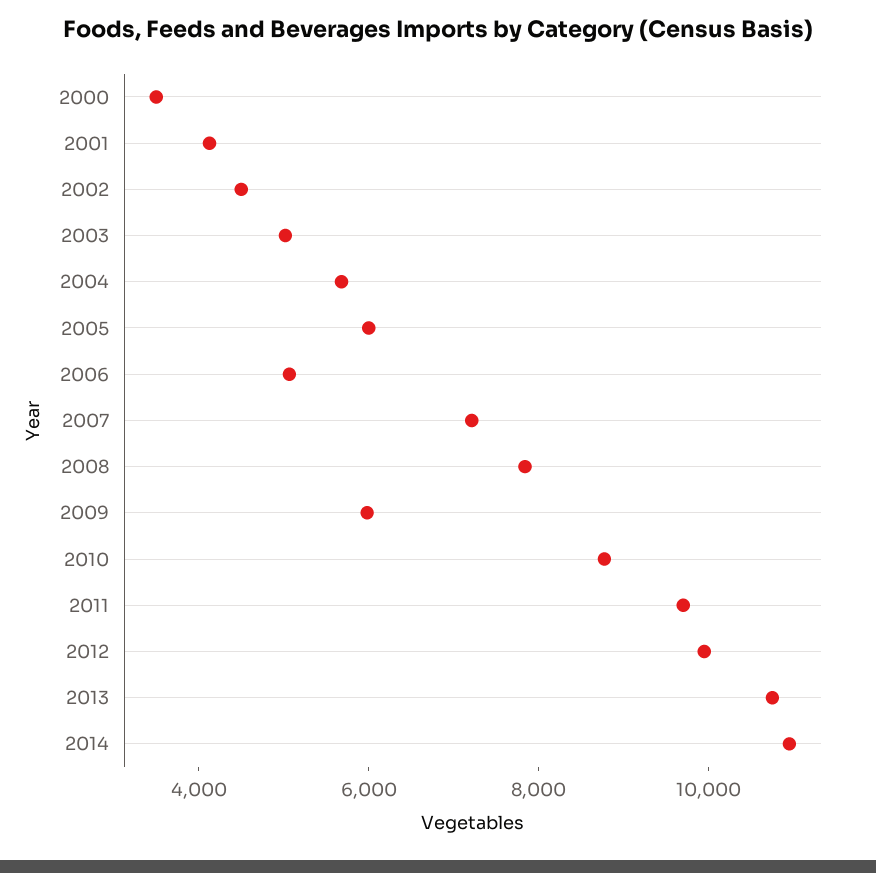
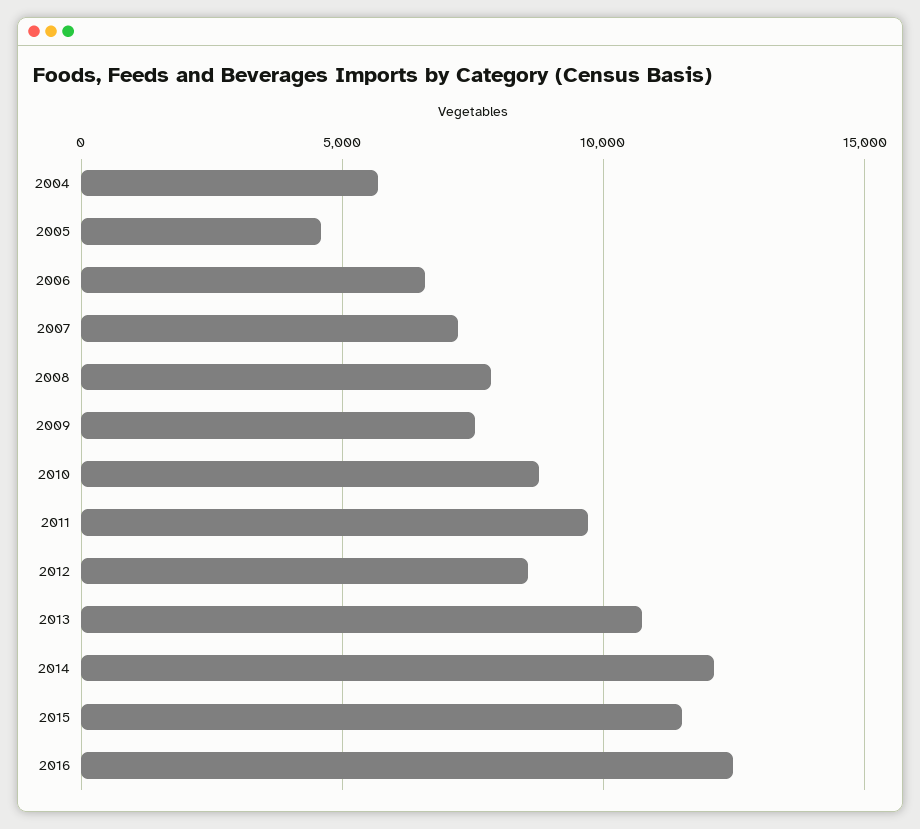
2000: 3500 -> none
2001: 4000 -> none
2002: 4500 -> none
2003: 5000 -> none
2005: 6000 -> 4500
2006: 5000 -> 6500
2009: 6000 -> 7500
2012: 10000 -> 8500
2014: 11000 -> 12000
2015: none -> 11500
2016: none -> 12500

